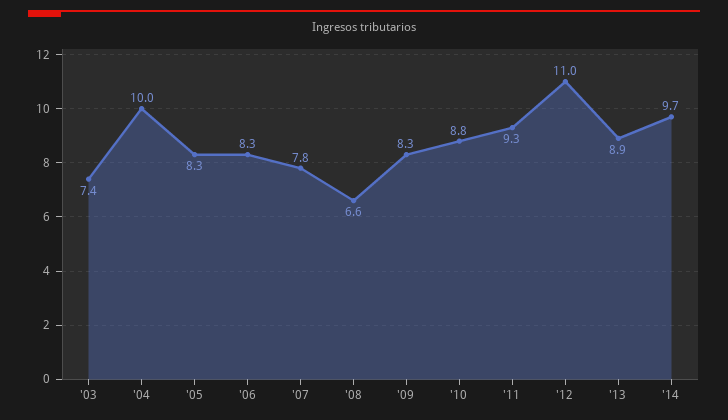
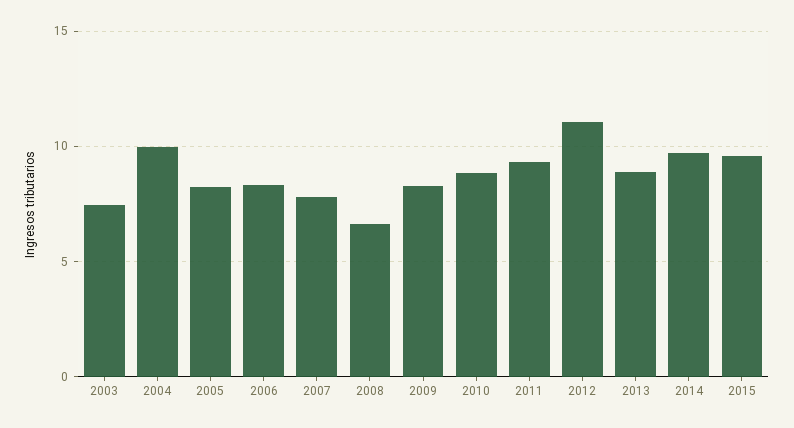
2015: none -> 9.5

